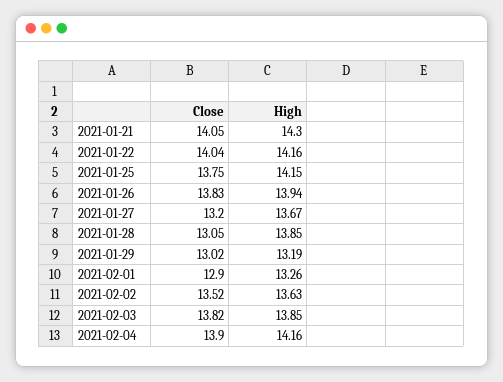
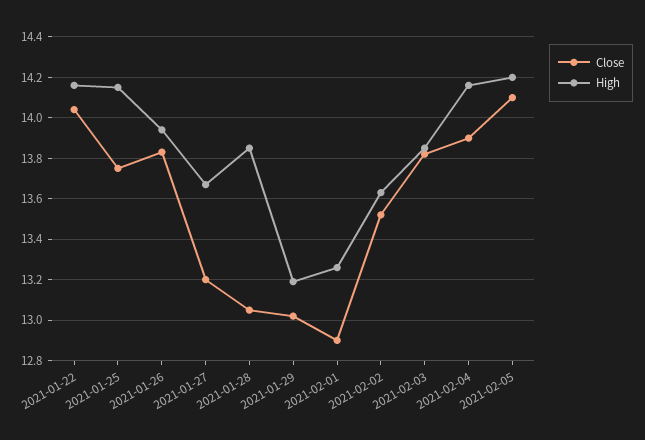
Close, 2021-01-21: 14.05 -> none
High, 2021-01-21: 14.3 -> none
Close, 2021-02-05: none -> 14.1
High, 2021-02-05: none -> 14.2

